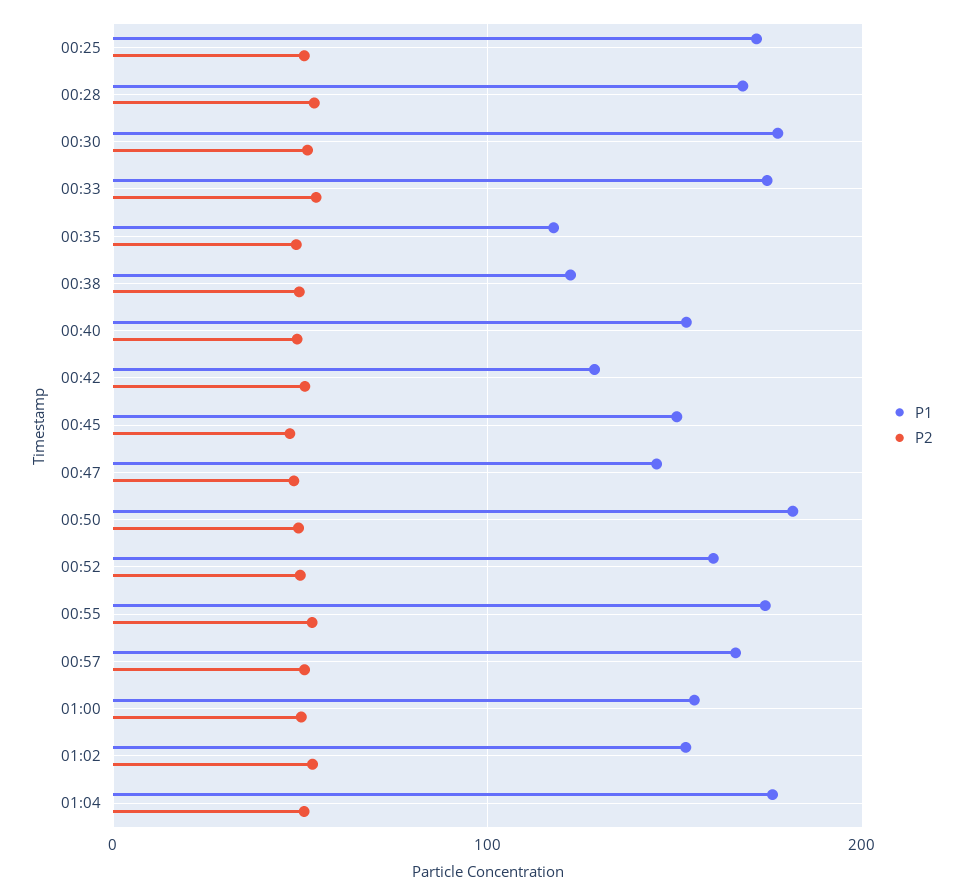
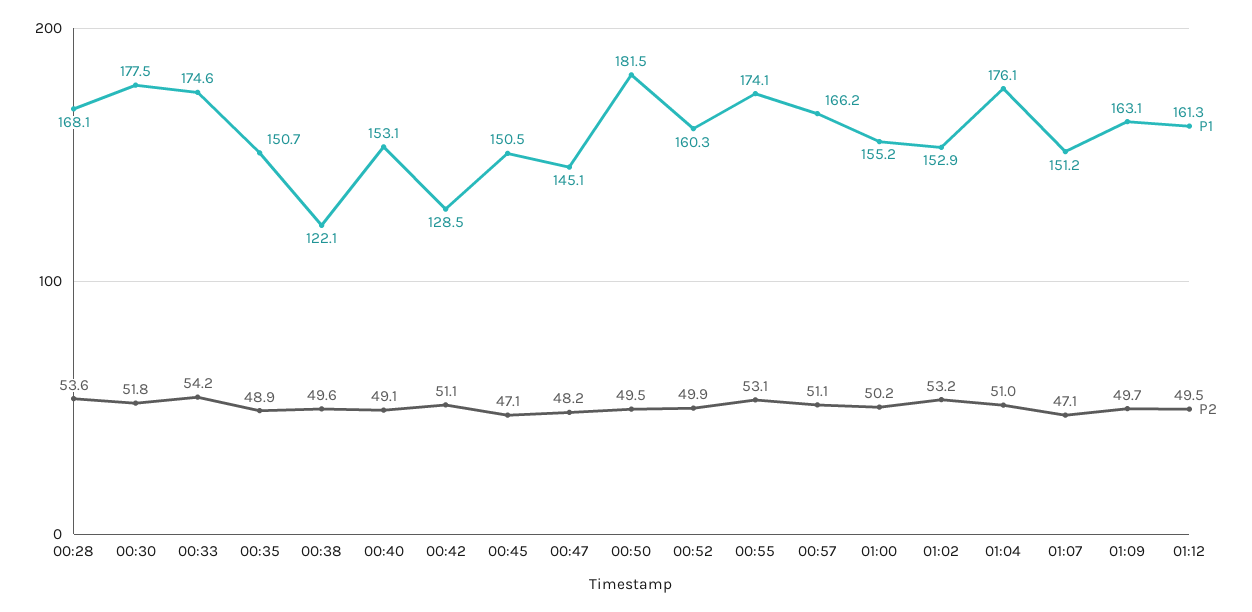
P1, 00:25: 170 -> none
P2, 00:25: 50 -> none
P1, 00:35: 120 -> 150.7
P1, 01:07: none -> 151.2
P2, 01:07: none -> 47.1
P1, 01:09: none -> 163.1
P2, 01:09: none -> 49.7
P1, 01:12: none -> 161.3
P2, 01:12: none -> 49.5

